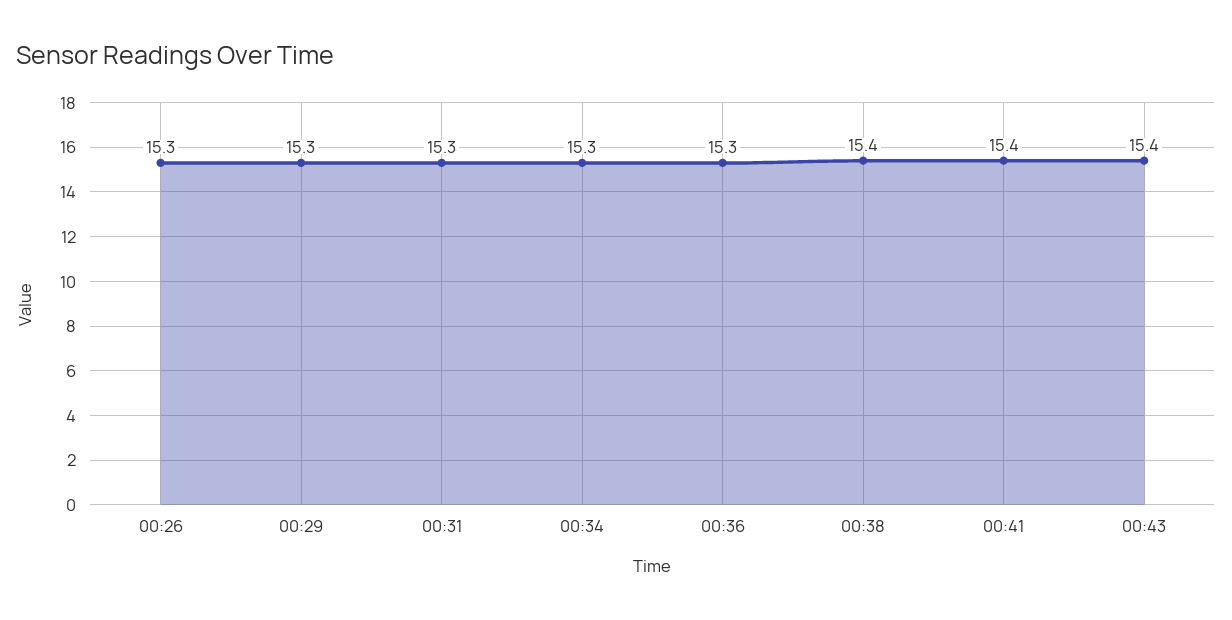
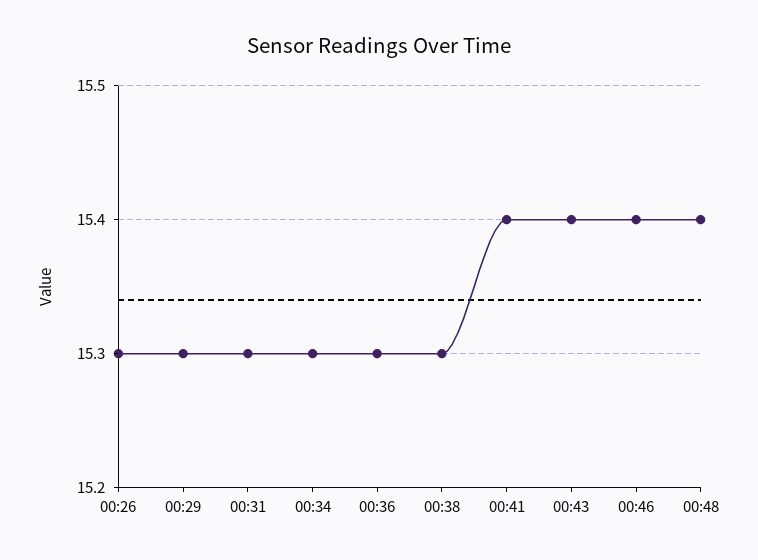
00:38: 15.4 -> 15.3
00:46: none -> 15.4
00:48: none -> 15.4

